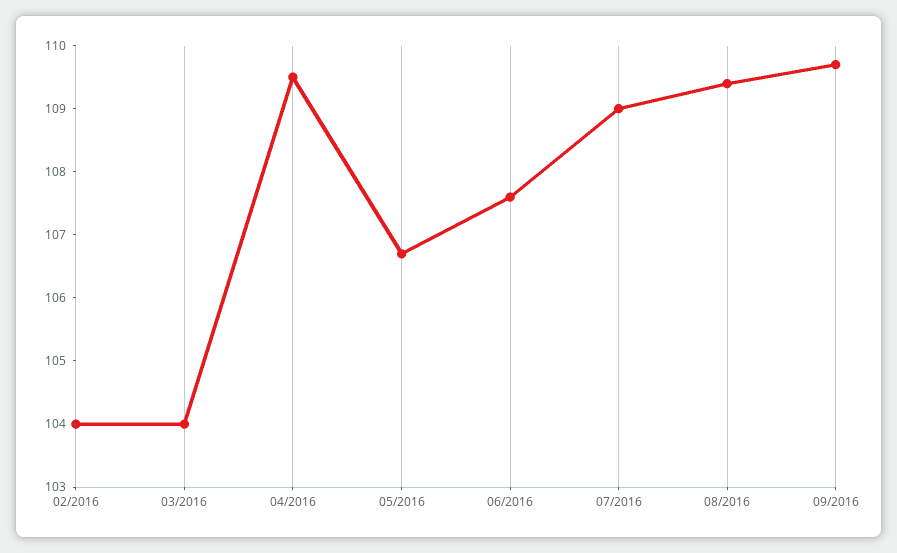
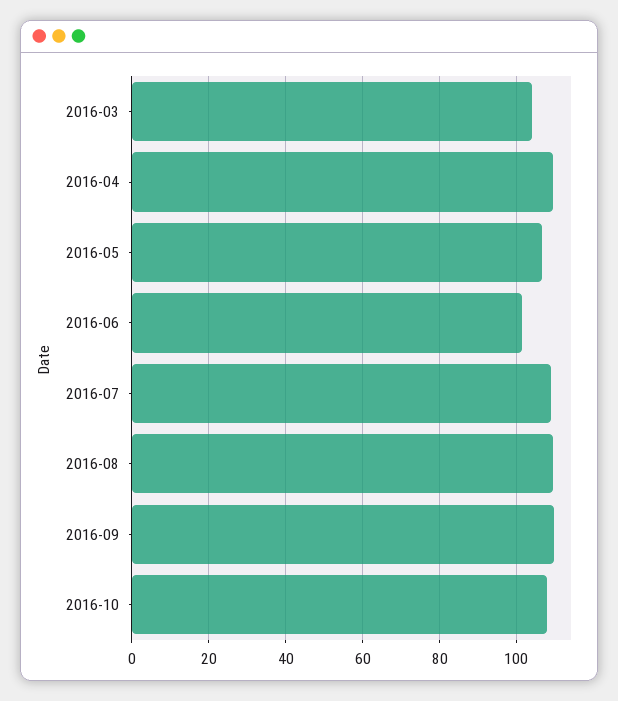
02/2016: 104 -> none
06/2016: 107.5 -> 102
2016-10: none -> 108

